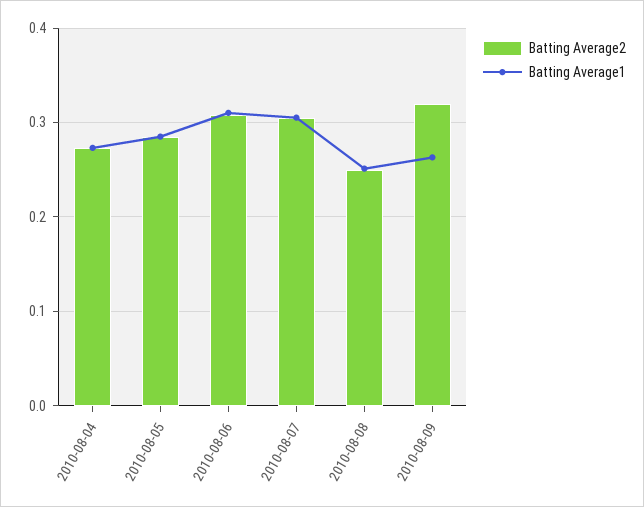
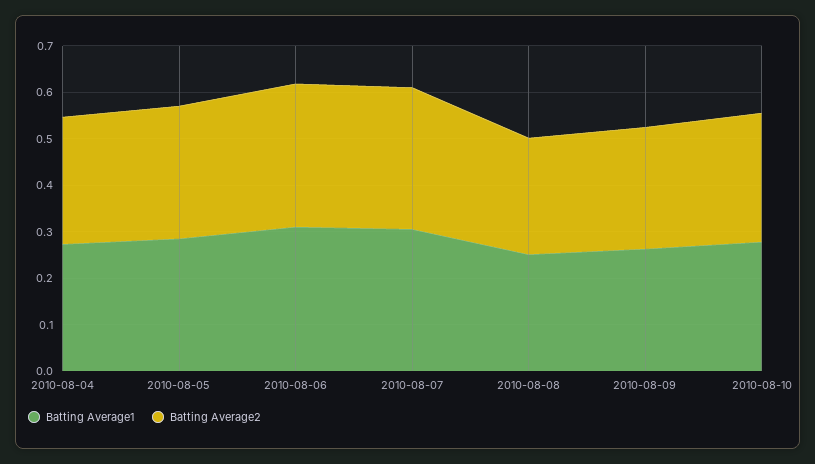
Batting Average2, 2010-08-09: 0.32 -> 0.26
Batting Average1, 2010-08-10: none -> 0.28
Batting Average2, 2010-08-10: none -> 0.28

